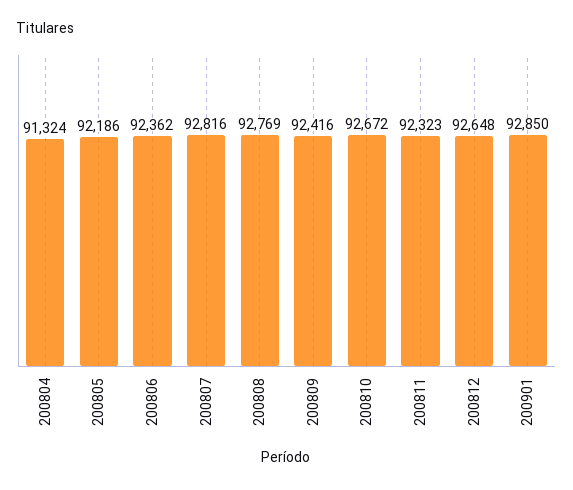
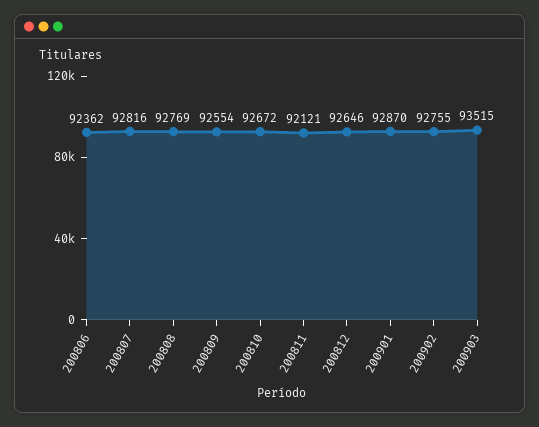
200804: 91324 -> none
200805: 92186 -> none
200809: 92416 -> 92554
200811: 92323 -> 92121
200812: 92648 -> 92646
200901: 92850 -> 92870
200902: none -> 92755
200903: none -> 93515

